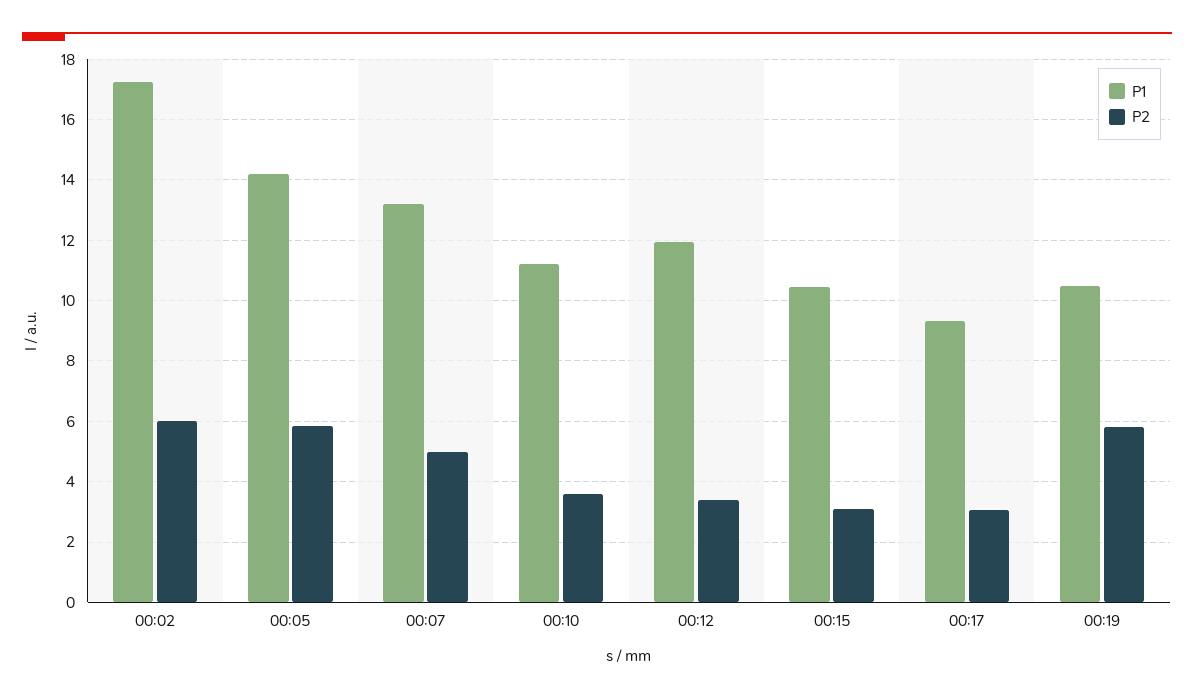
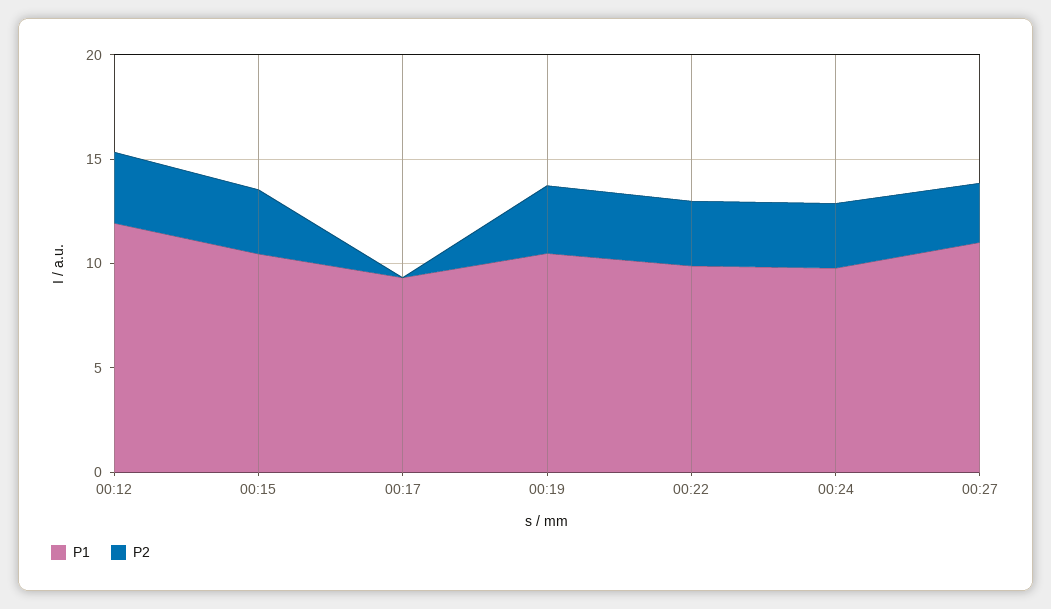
P1, 00:02: 17.2 -> none
P2, 00:02: 6 -> none
P1, 00:05: 14.2 -> none
P2, 00:05: 5.8 -> none
P1, 00:07: 13.2 -> none
P2, 00:07: 5 -> none
P1, 00:10: 11.2 -> none
P2, 00:10: 3.6 -> none
P2, 00:17: 3 -> 0
P2, 00:19: 5.8 -> 3
P1, 00:22: none -> 10
P2, 00:22: none -> 3
P1, 00:24: none -> 10
P2, 00:24: none -> 3
P1, 00:27: none -> 11
P2, 00:27: none -> 3

